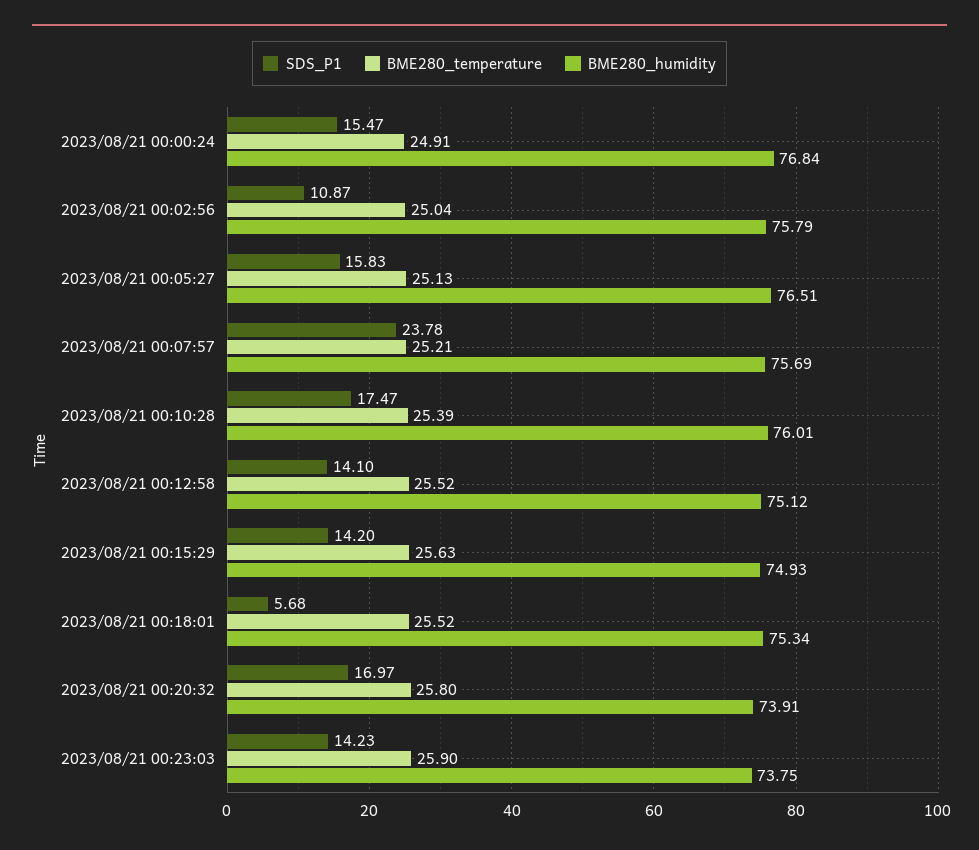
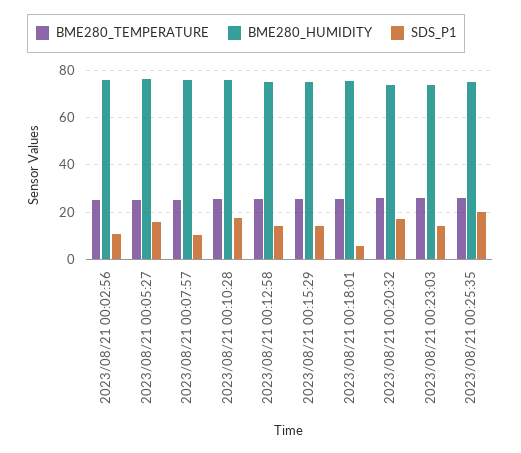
SDS_P1, 2023/08/21 00:00:24: 15.47 -> none
BME280_temperature, 2023/08/21 00:00:24: 24.91 -> none
BME280_humidity, 2023/08/21 00:00:24: 76.84 -> none
SDS_P1, 2023/08/21 00:07:57: 23.78 -> 10
BME280_temperature, 2023/08/21 00:25:35: none -> 25
BME280_humidity, 2023/08/21 00:25:35: none -> 75
SDS_P1, 2023/08/21 00:25:35: none -> 20

